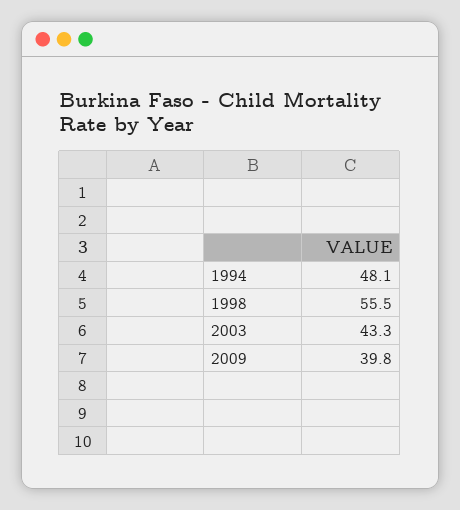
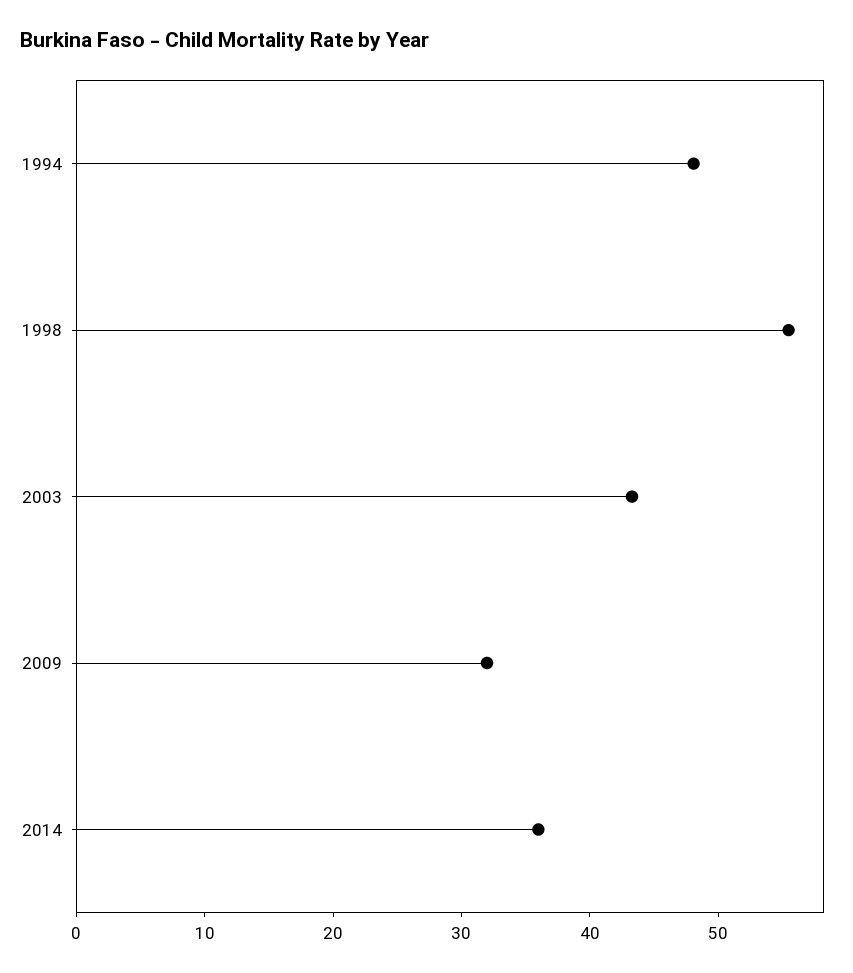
2009: 39.8 -> 32
2014: none -> 36

